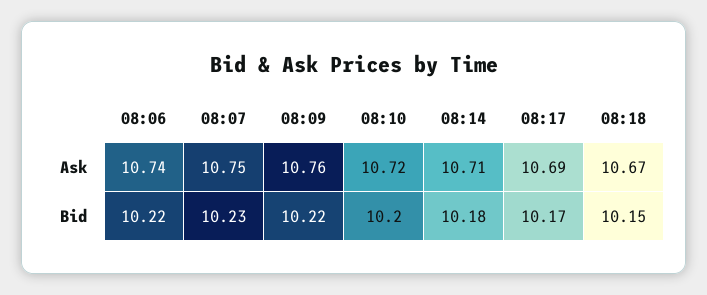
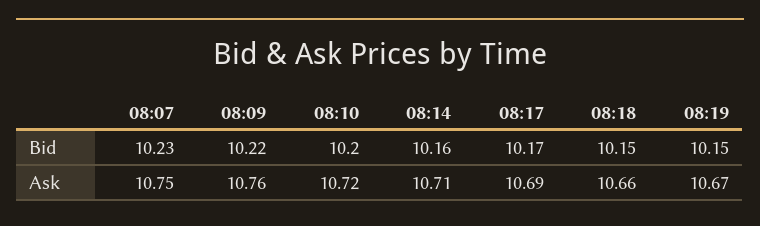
08:06, Ask: 10.74 -> none
08:18, Ask: 10.67 -> 10.66
08:06, Bid: 10.22 -> none
08:14, Bid: 10.18 -> 10.16
08:19, Bid: none -> 10.15
08:19, Ask: none -> 10.67

